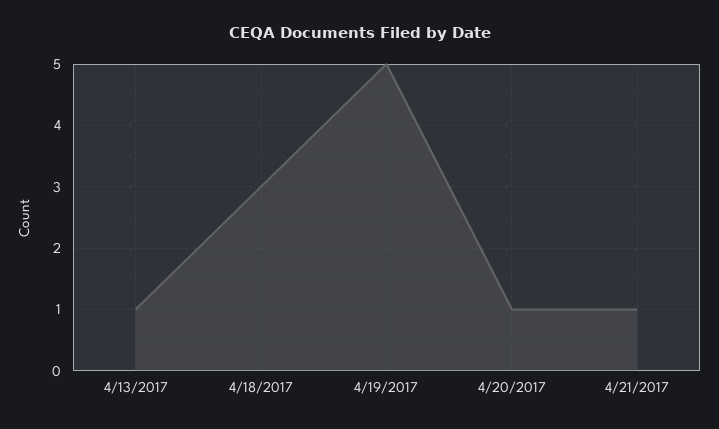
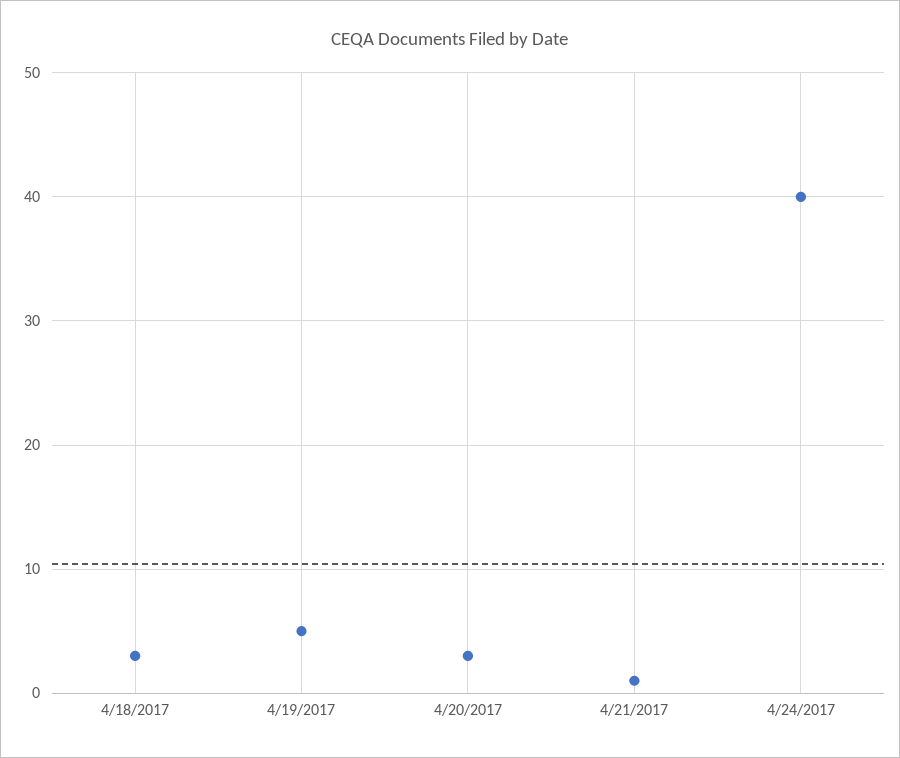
4/13/2017: 1 -> none
4/20/2017: 1 -> 3
4/24/2017: none -> 40

